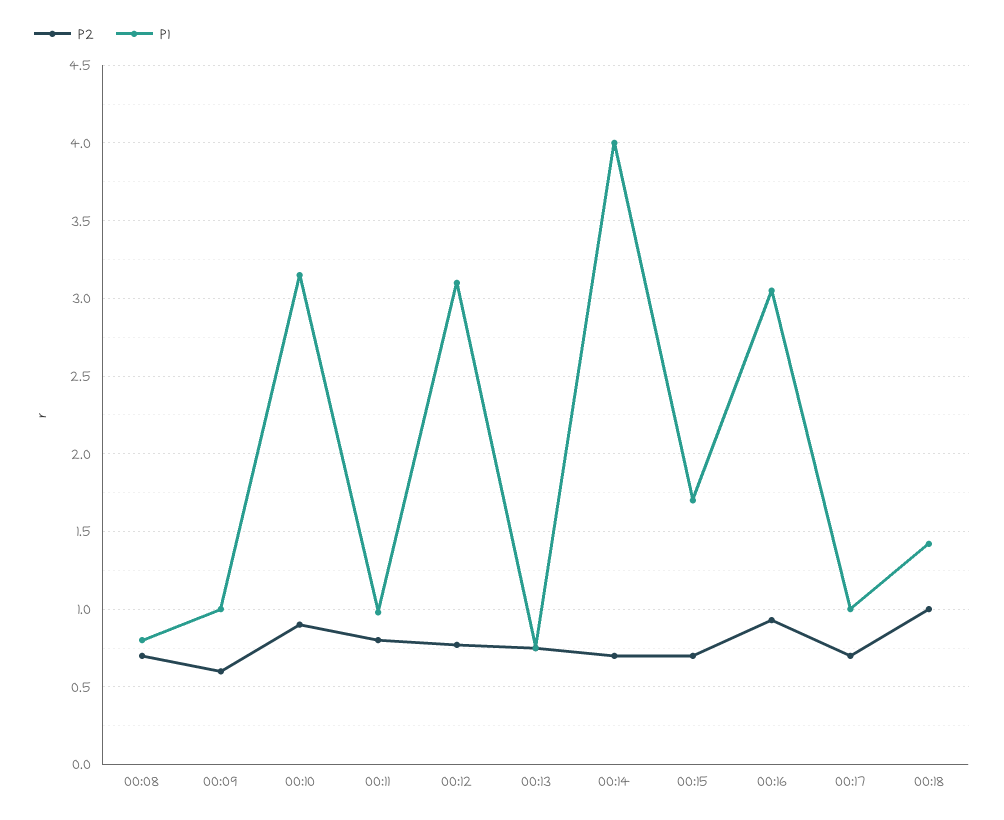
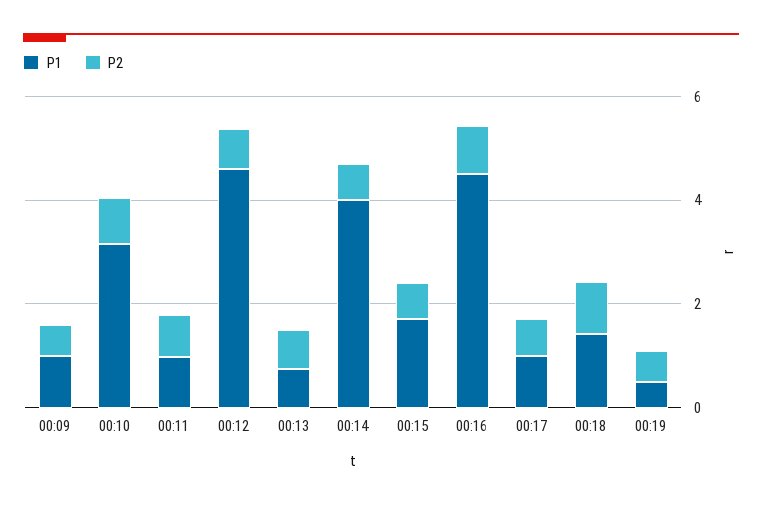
P2, 00:08: 0.7 -> none
P1, 00:08: 0.8 -> none
P1, 00:12: 3.1 -> 4.5
P1, 00:16: 3.05 -> 4.5
P1, 00:19: none -> 0.5
P2, 00:19: none -> 0.5

